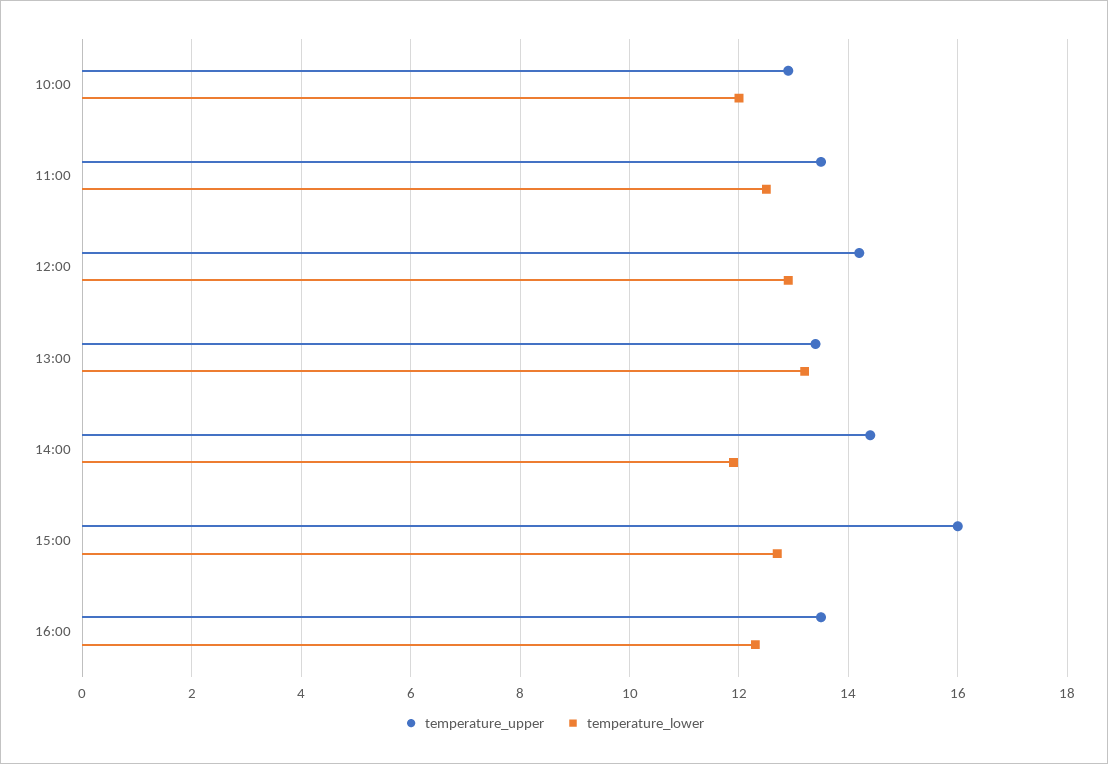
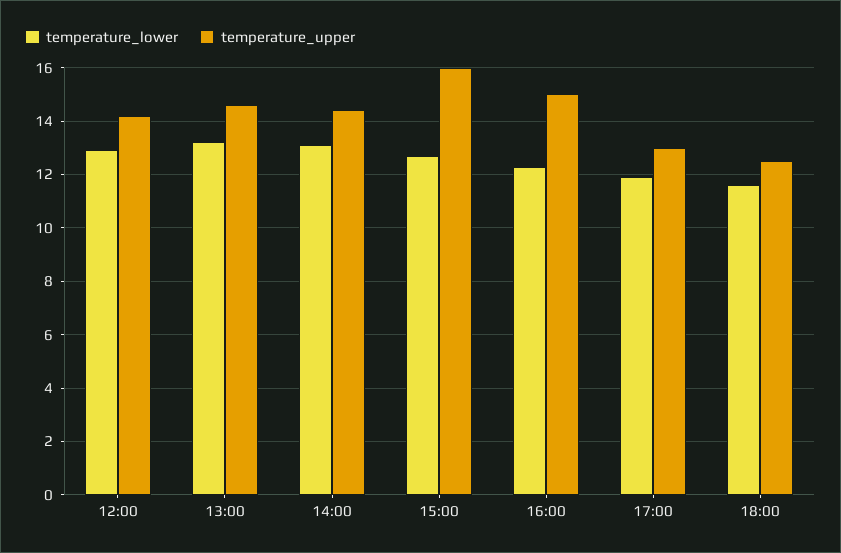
temperature_upper, 10:00: 13 -> none
temperature_lower, 10:00: 12 -> none
temperature_upper, 11:00: 13.5 -> none
temperature_lower, 11:00: 12.5 -> none
temperature_upper, 13:00: 13.5 -> 14.5
temperature_lower, 14:00: 12 -> 13
temperature_upper, 16:00: 13.5 -> 15
temperature_lower, 17:00: none -> 12
temperature_upper, 17:00: none -> 13
temperature_lower, 18:00: none -> 11.5
temperature_upper, 18:00: none -> 12.5

